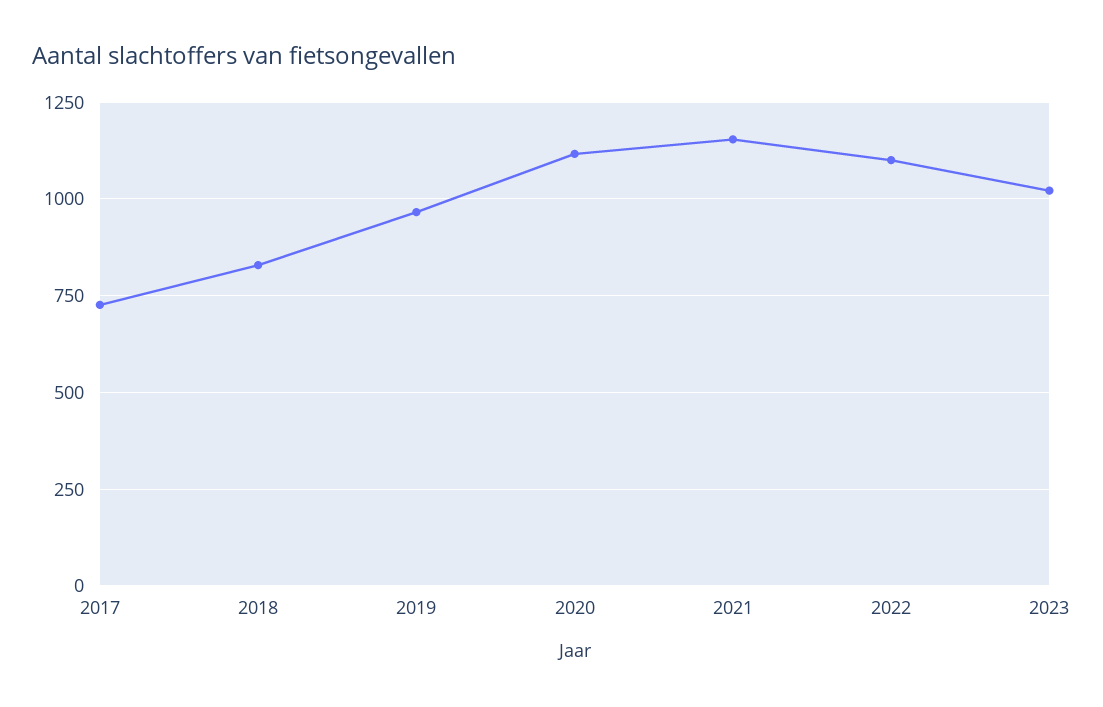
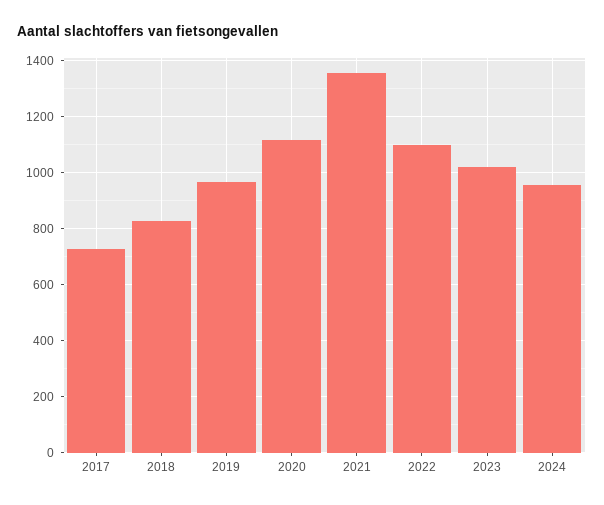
2021: 1150 -> 1350
2024: none -> 950

